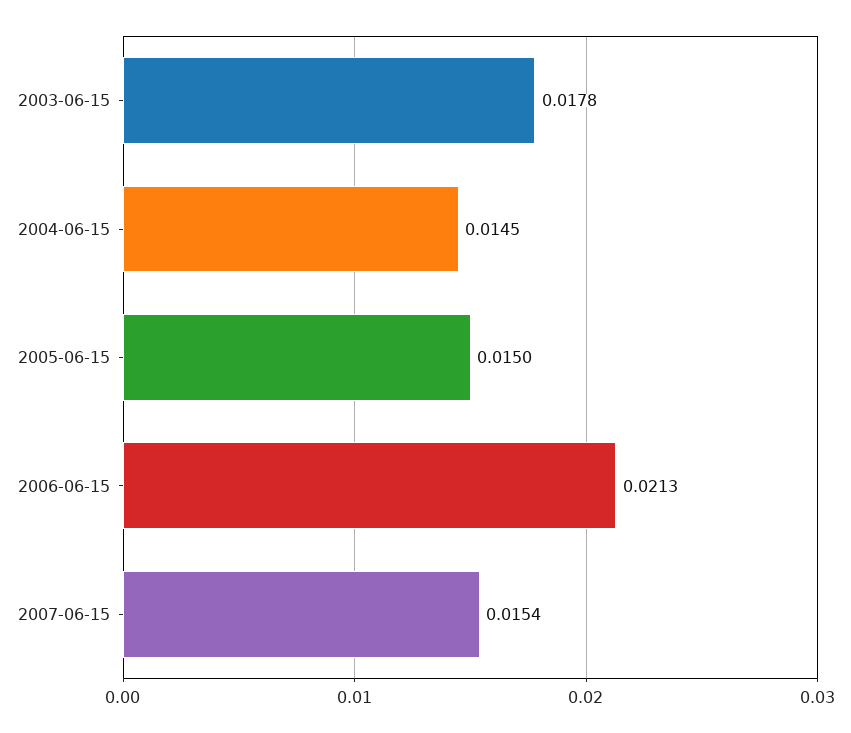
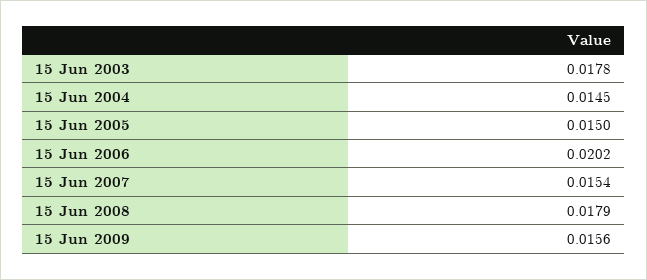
2006-06-15: 0.0213 -> 0.0202
15 Jun 2008: none -> 0.0179
15 Jun 2009: none -> 0.0156

